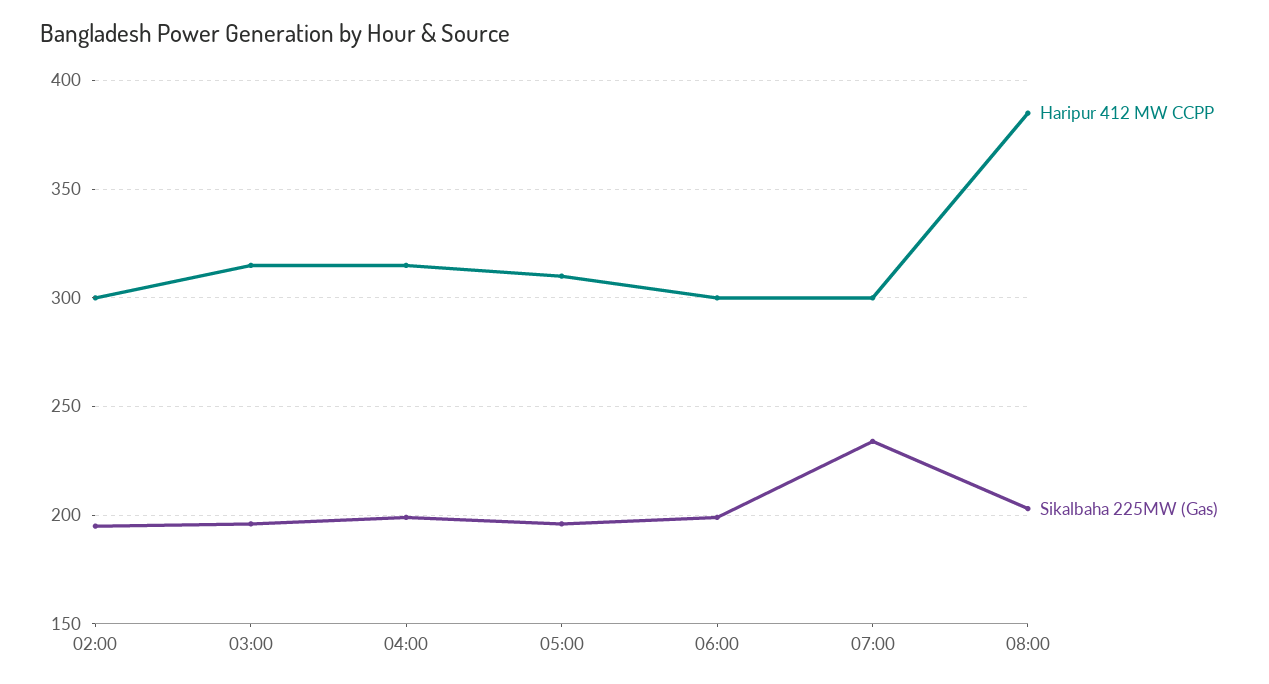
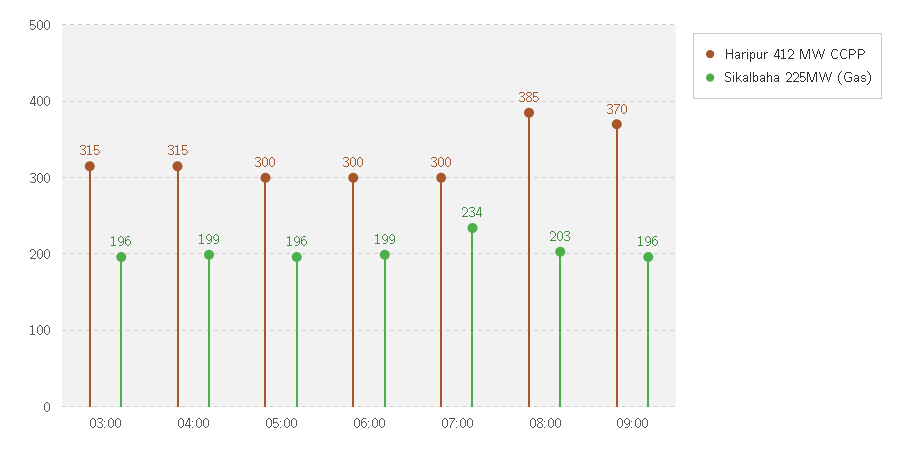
Haripur 412 MW CCPP, 02:00: 300 -> none
Sikalbaha 225MW (Gas), 02:00: 195 -> none
Haripur 412 MW CCPP, 05:00: 310 -> 300
Haripur 412 MW CCPP, 09:00: none -> 370
Sikalbaha 225MW (Gas), 09:00: none -> 196

